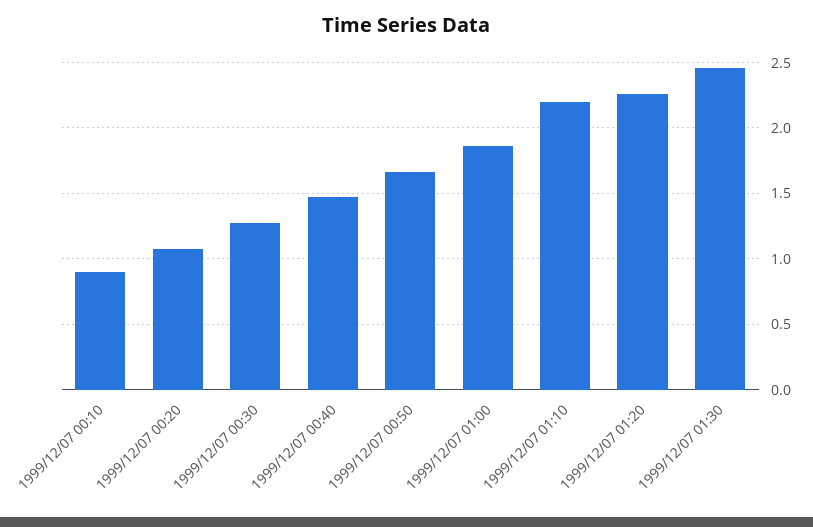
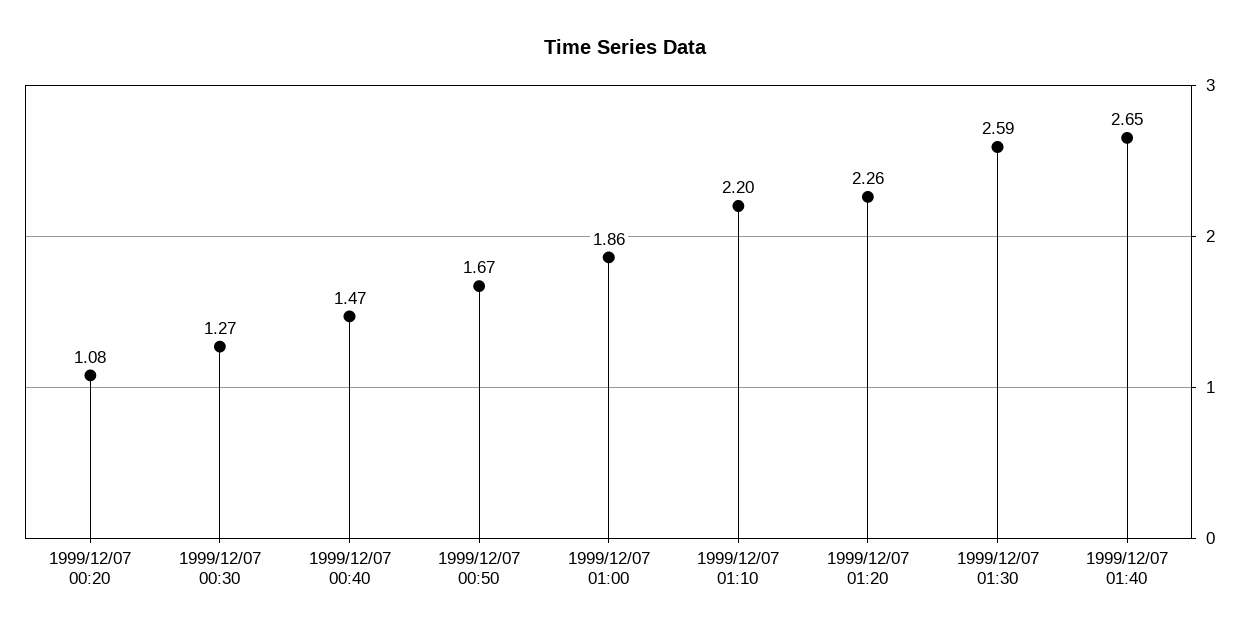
1999/12/07 00:10: 0.9 -> none
1999/12/07 01:30: 2.45 -> 2.59
1999/12/07 01:40: none -> 2.65

